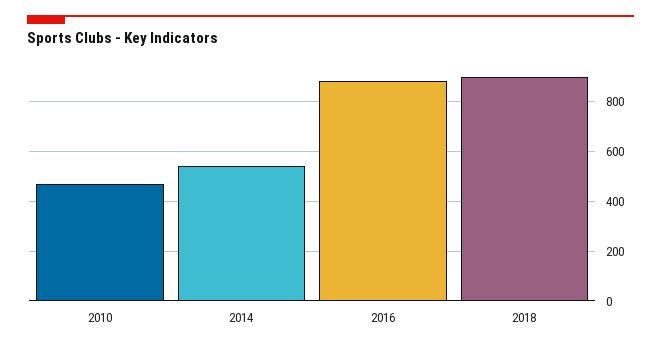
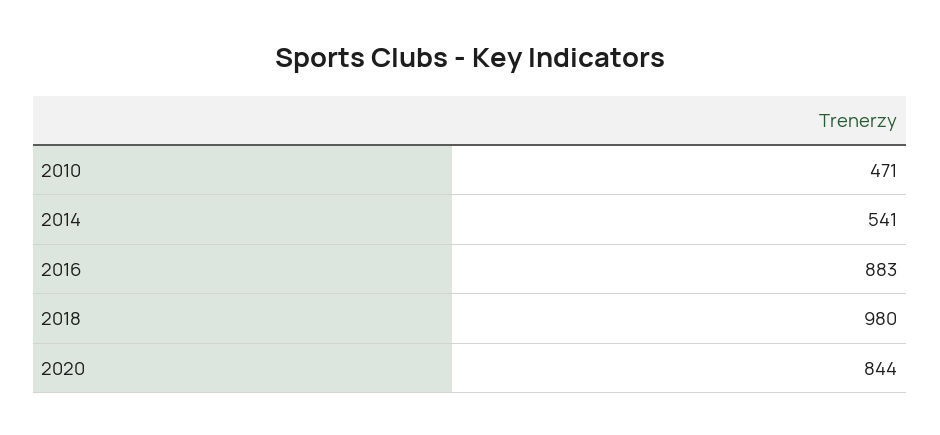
2018: 900 -> 980
2020: none -> 844

